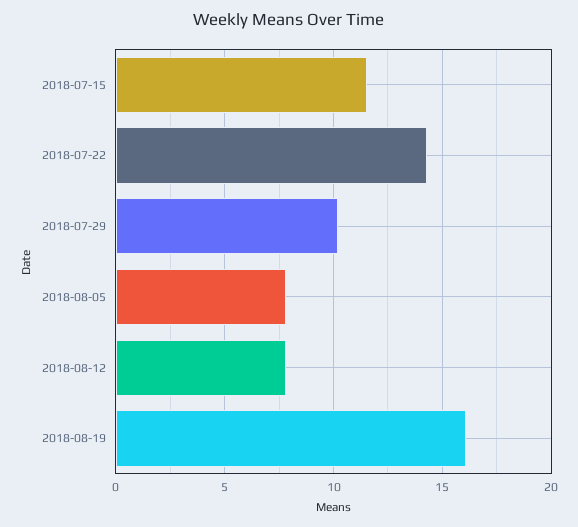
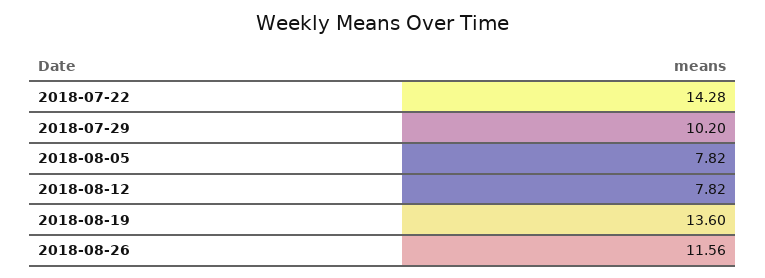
2018-07-15: 11.5 -> none
2018-08-19: 16 -> 13.6
2018-08-26: none -> 11.56

